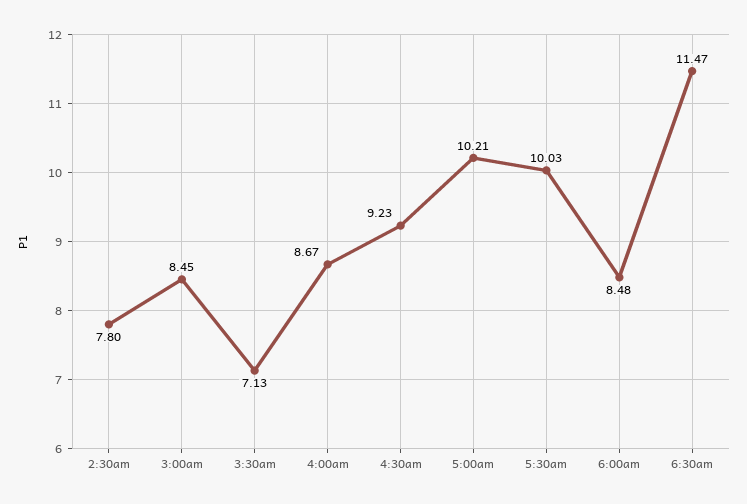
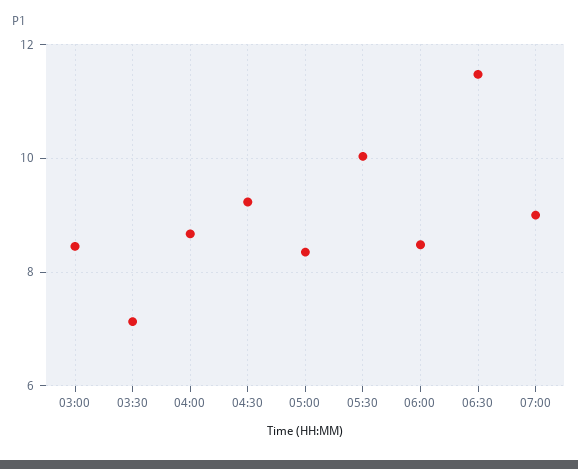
2:30am: 7.8 -> none
5:00am: 10.21 -> 8.4
07:00: none -> 9

